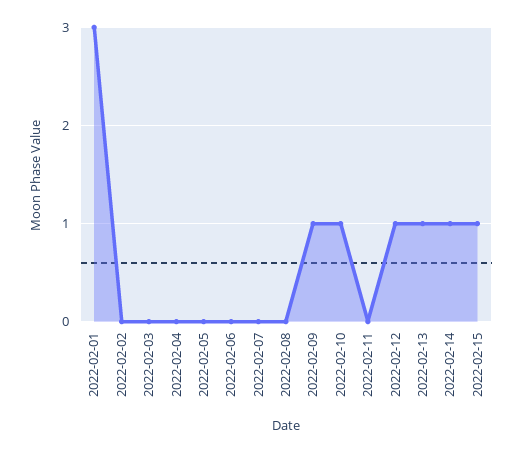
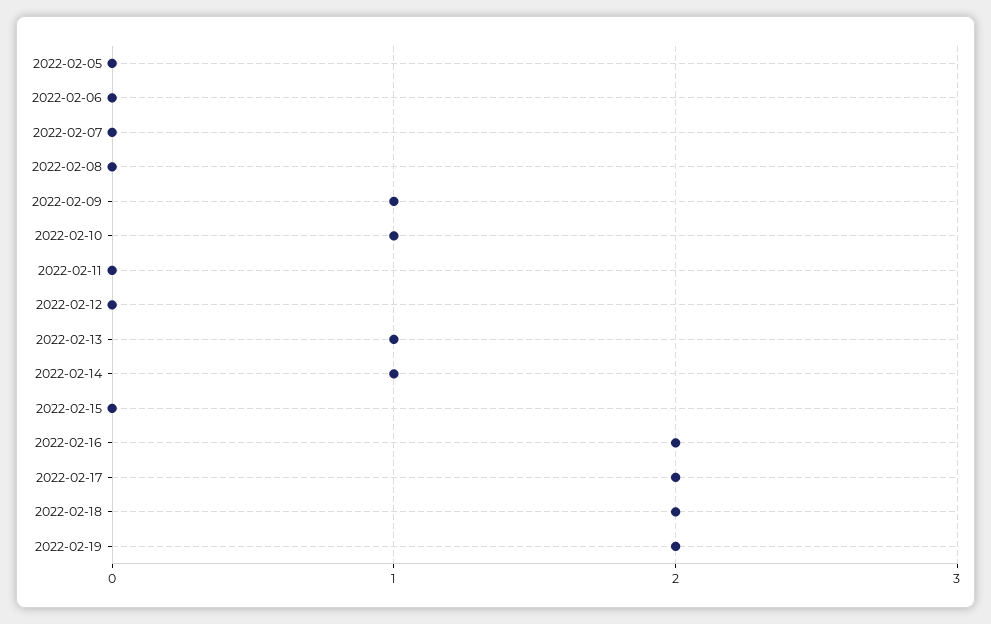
2022-02-01: 3 -> none
2022-02-02: 0 -> none
2022-02-03: 0 -> none
2022-02-04: 0 -> none
2022-02-12: 1 -> 0
2022-02-15: 1 -> 0
2022-02-16: none -> 2
2022-02-17: none -> 2
2022-02-18: none -> 2
2022-02-19: none -> 2

